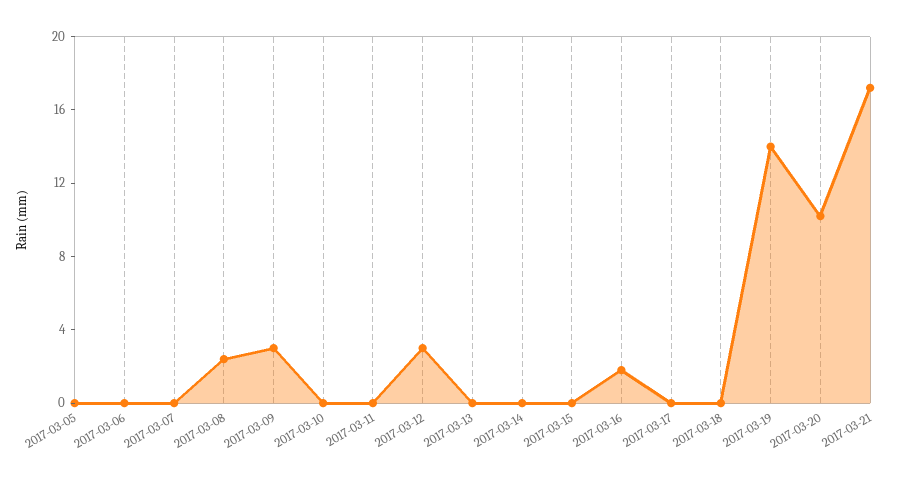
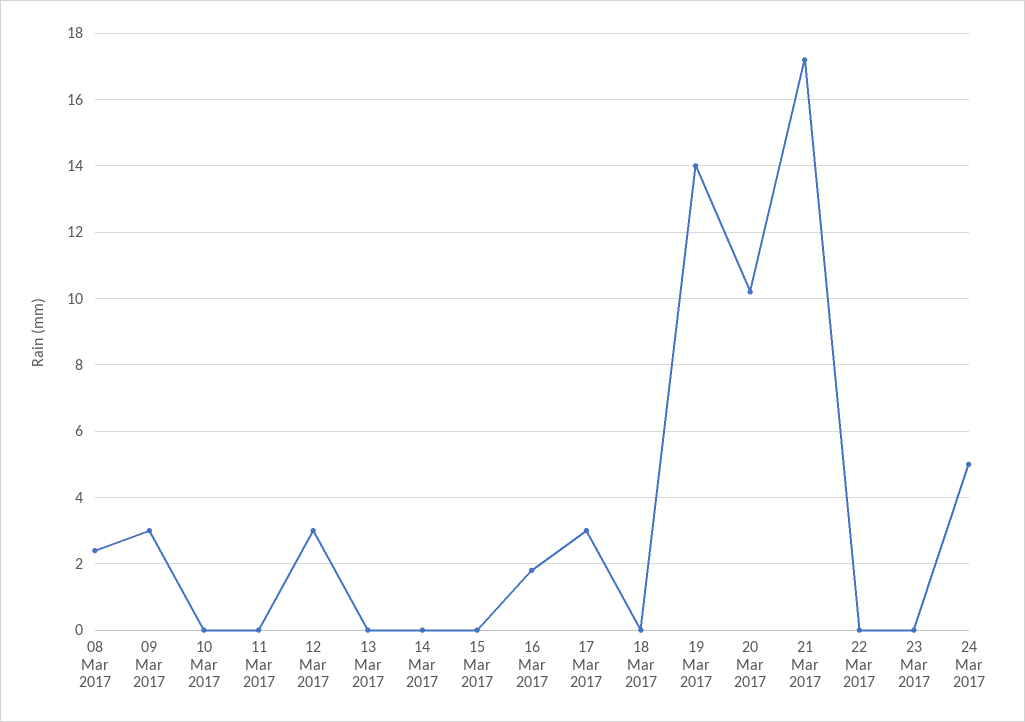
2017-03-05: 0 -> none
2017-03-06: 0 -> none
2017-03-07: 0 -> none
2017-03-17: 0 -> 3
22 Mar 2017: none -> 0
23 Mar 2017: none -> 0
24 Mar 2017: none -> 5

